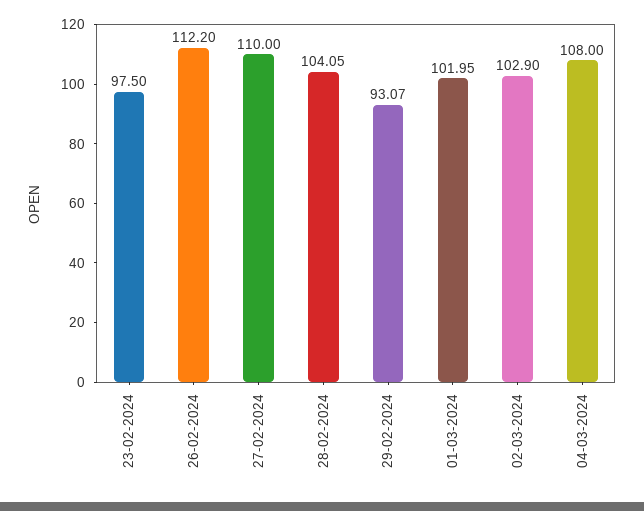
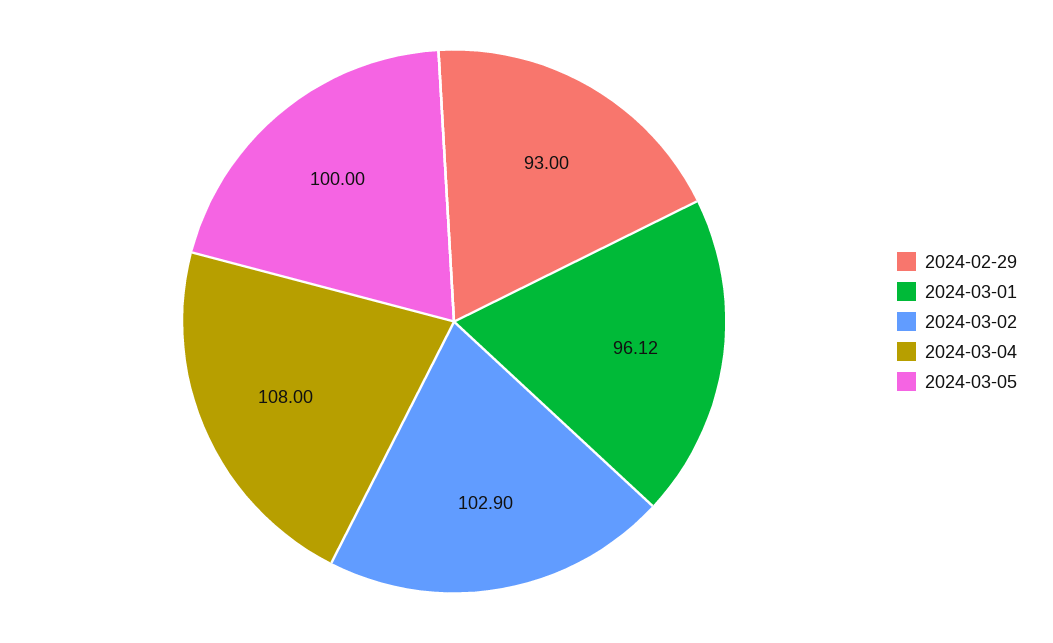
23-02-2024: 97.5 -> none
26-02-2024: 112.2 -> none
27-02-2024: 110 -> none
28-02-2024: 104.05 -> none
29-02-2024: 93.07 -> 93
01-03-2024: 101.95 -> 96.12
2024-03-05: none -> 100

